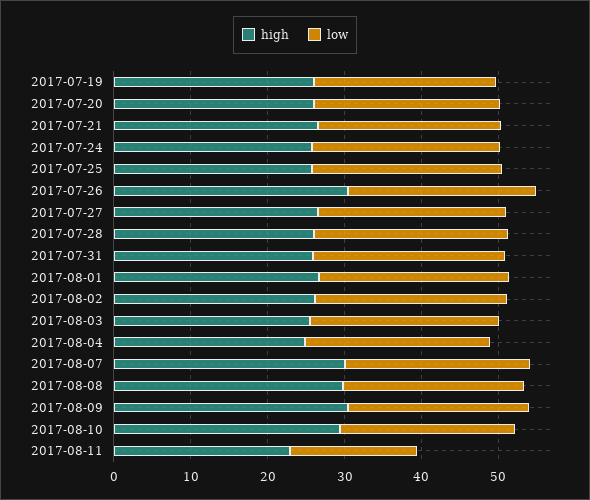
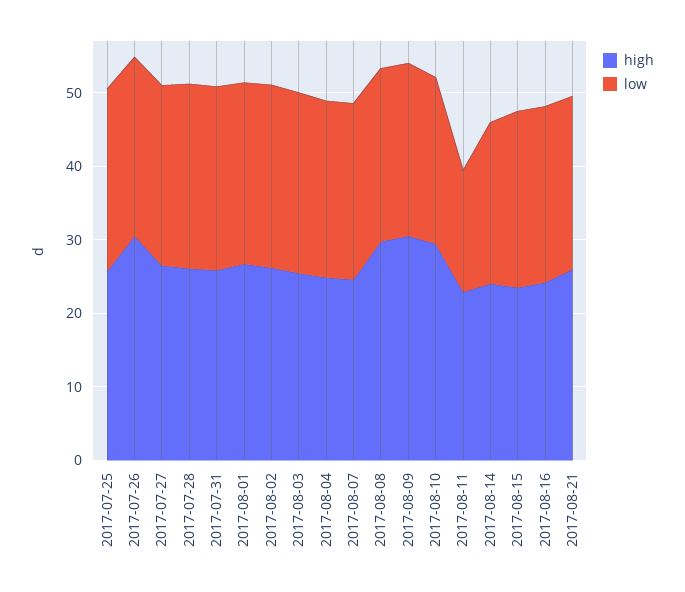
high, 2017-07-19: 26 -> none
low, 2017-07-19: 24 -> none
high, 2017-07-20: 26 -> none
low, 2017-07-20: 24 -> none
high, 2017-07-21: 26 -> none
low, 2017-07-21: 24 -> none
high, 2017-07-24: 26 -> none
low, 2017-07-24: 24 -> none
high, 2017-08-07: 30 -> 24
high, 2017-08-14: none -> 24
low, 2017-08-14: none -> 22
high, 2017-08-15: none -> 24
low, 2017-08-15: none -> 24
high, 2017-08-16: none -> 24
low, 2017-08-16: none -> 24
high, 2017-08-21: none -> 26
low, 2017-08-21: none -> 24

